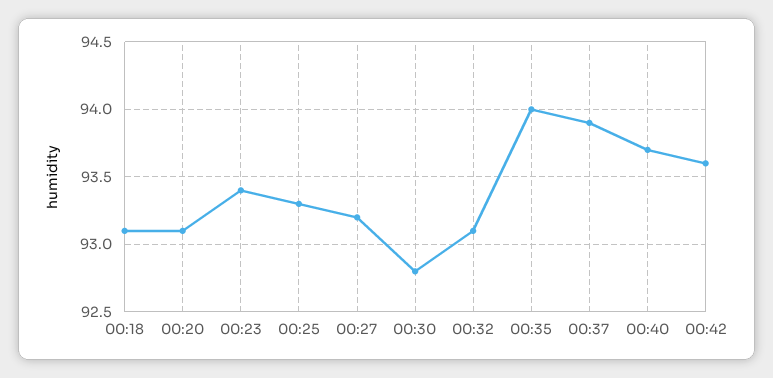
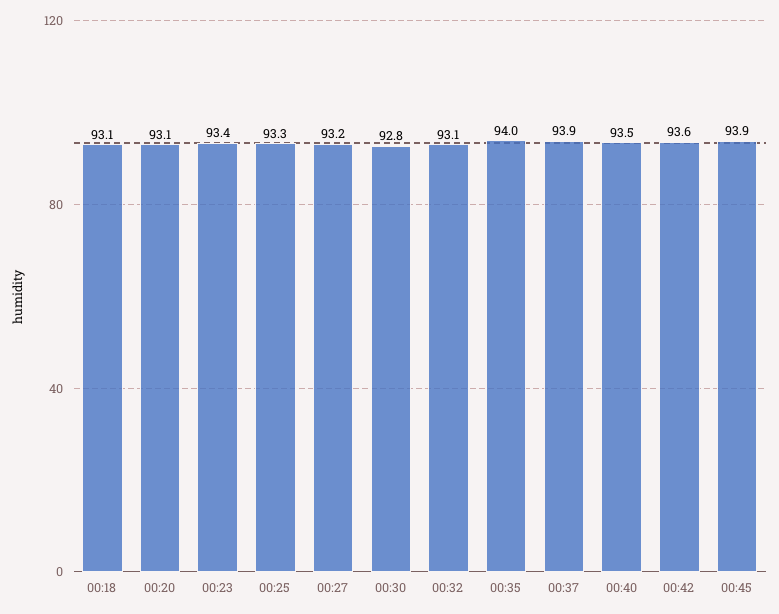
00:40: 93.7 -> 93.5
00:45: none -> 93.9

